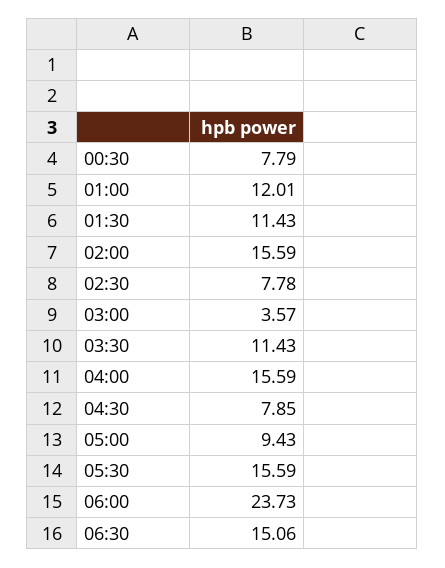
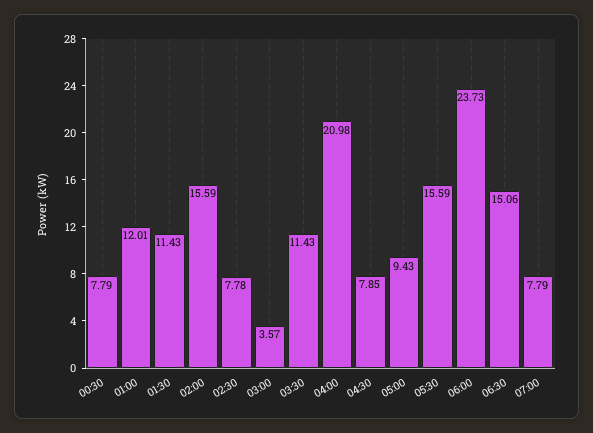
04:00: 15.59 -> 20.98
07:00: none -> 7.79

